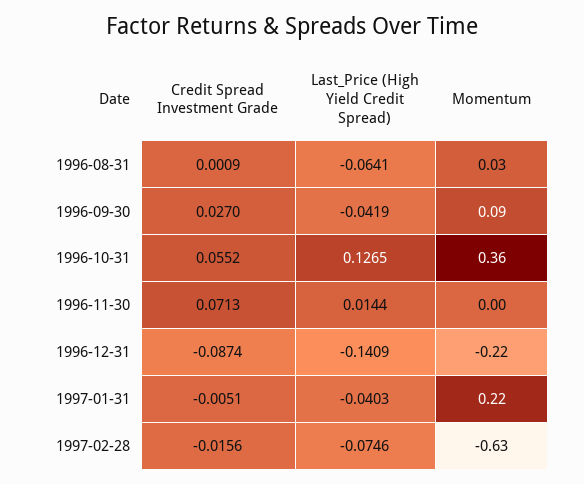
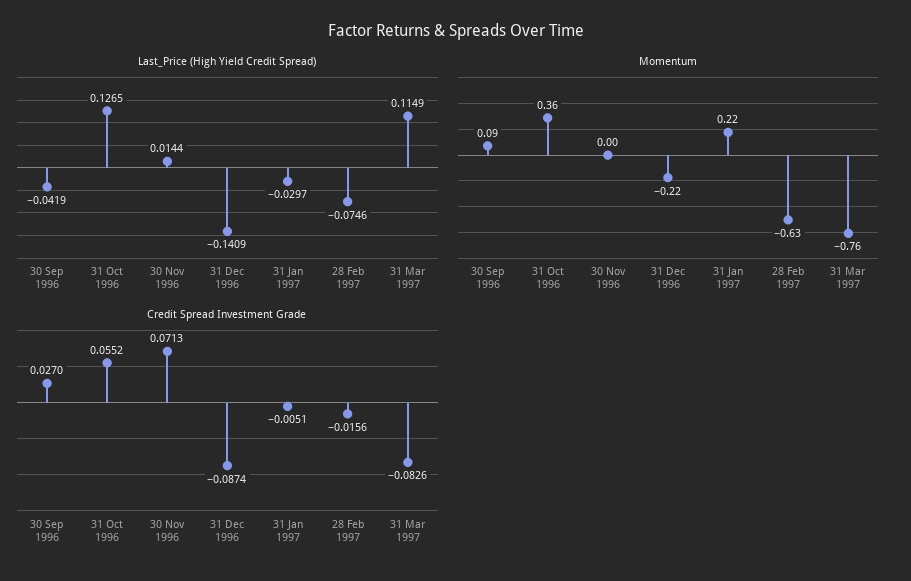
Credit Spread Investment Grade, 1996-08-31: 0.0009 -> none
Last_Price (High Yield Credit Spread), 1996-08-31: -0.0641 -> none
Momentum, 1996-08-31: 0.03 -> none
Last_Price (High Yield Credit Spread), 1997-01-31: -0.0403 -> -0.0297
Last_Price (High Yield Credit Spread), 31 Mar 1997: none -> 0.1149
Momentum, 31 Mar 1997: none -> -0.76
Credit Spread Investment Grade, 31 Mar 1997: none -> -0.0826

